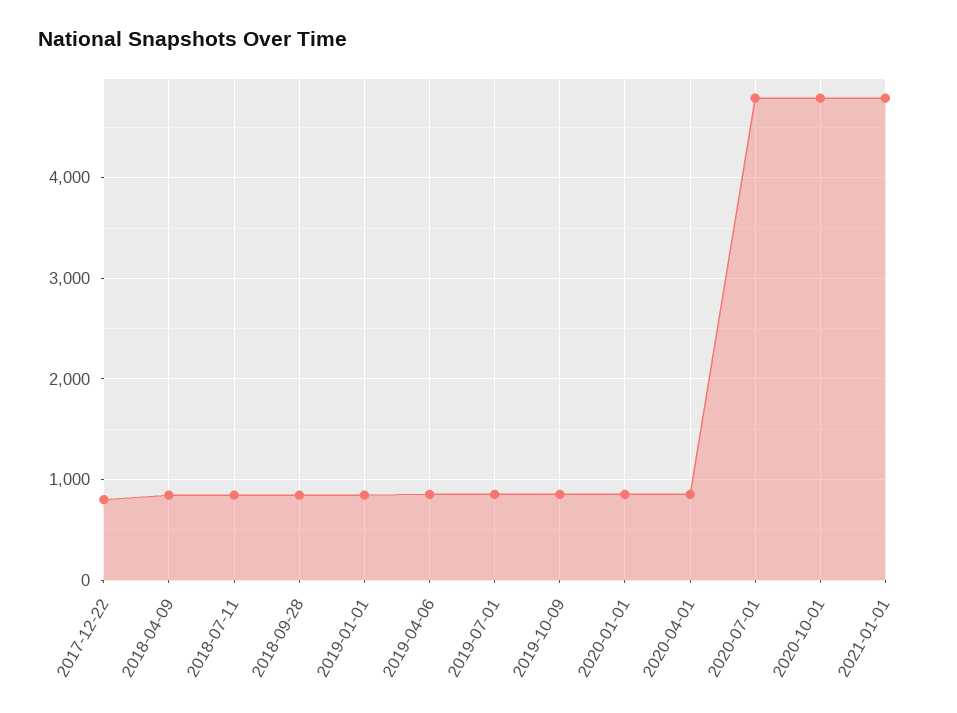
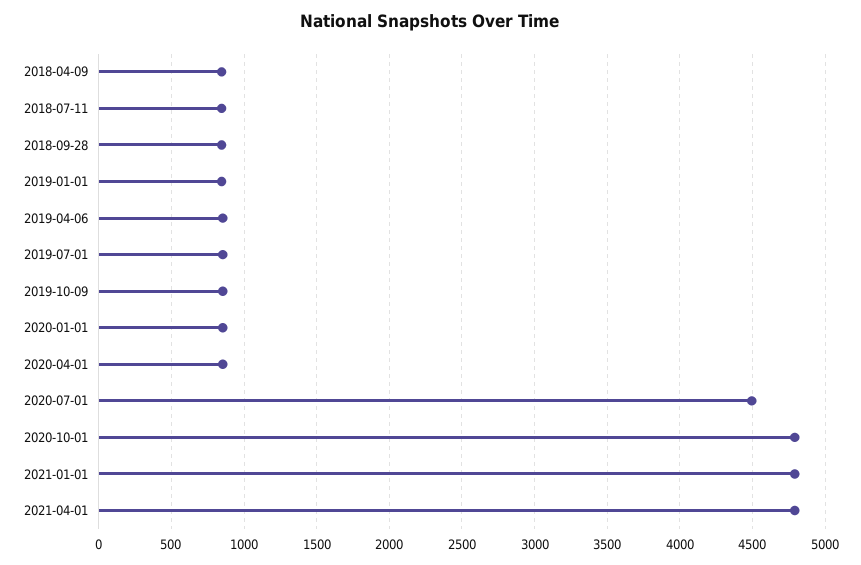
2017-12-22: 800 -> none
2020-07-01: 4800 -> 4500
2021-04-01: none -> 4800

